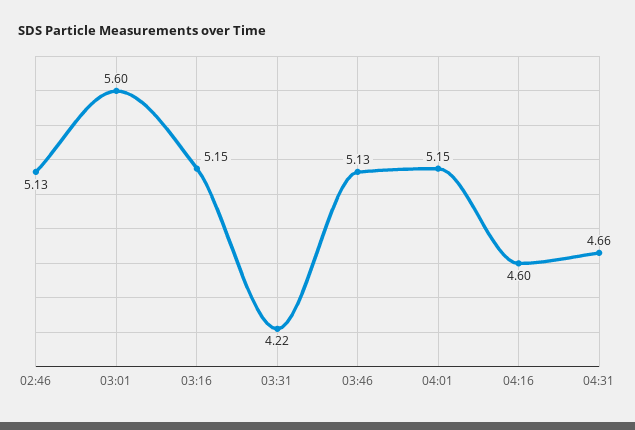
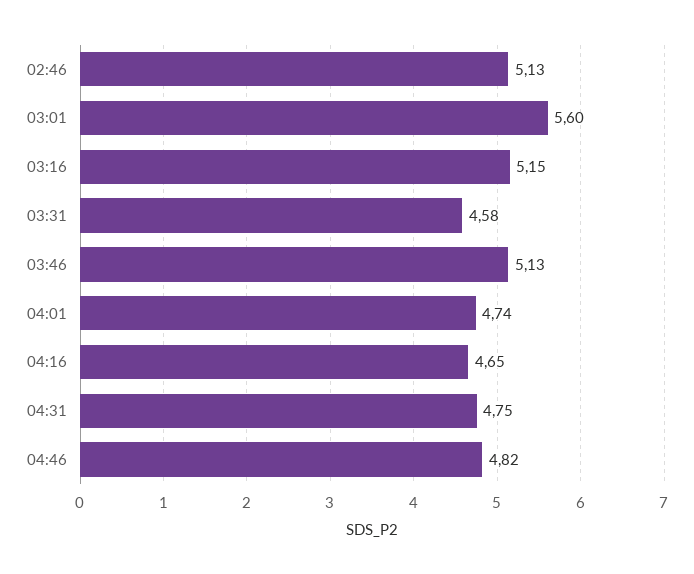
03:31: 4.22 -> 4.58
04:01: 5.15 -> 4.74
04:16: 4.6 -> 4.65
04:31: 4.66 -> 4.75
04:46: none -> 4.82

